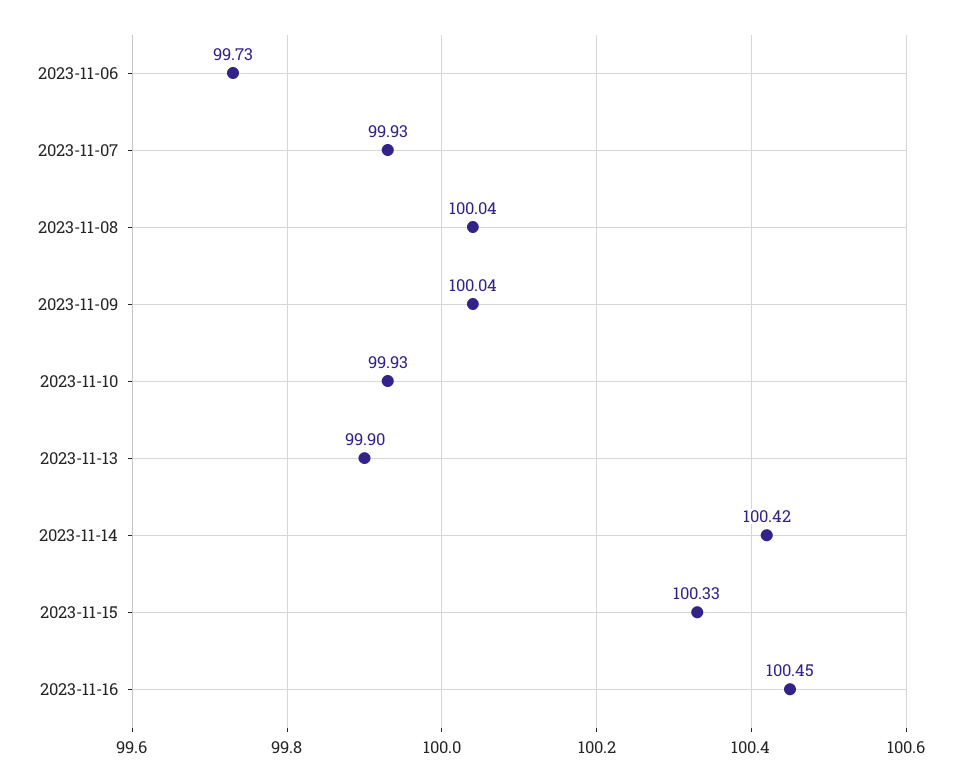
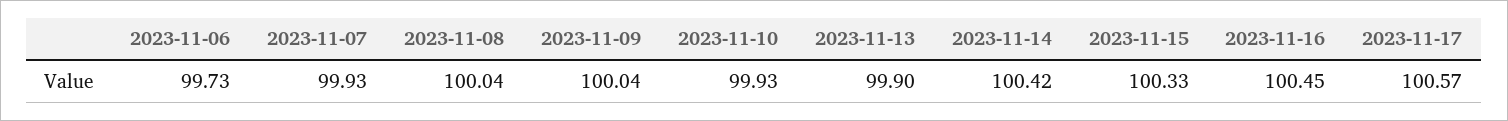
2023-11-17: none -> 100.57

